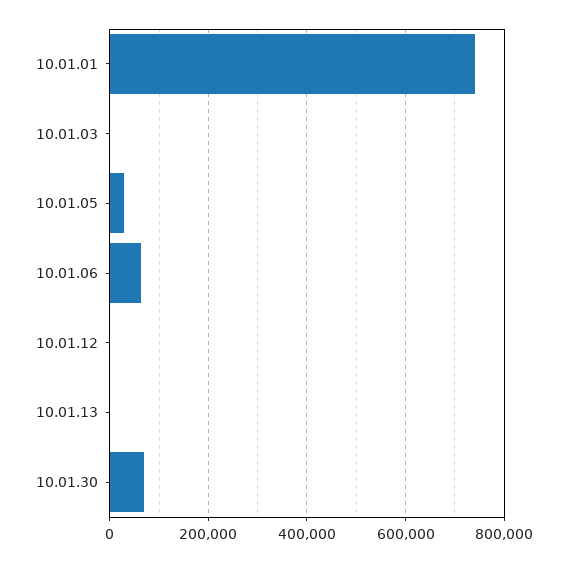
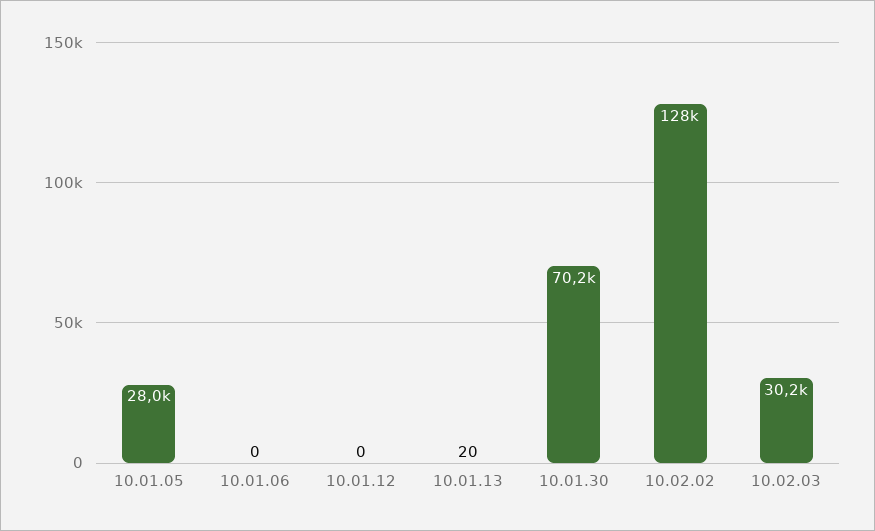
10.01.01: 740000 -> none
10.01.03: 0 -> none
10.01.06: 60000 -> 0
10.02.02: none -> 128000
10.02.03: none -> 30200

